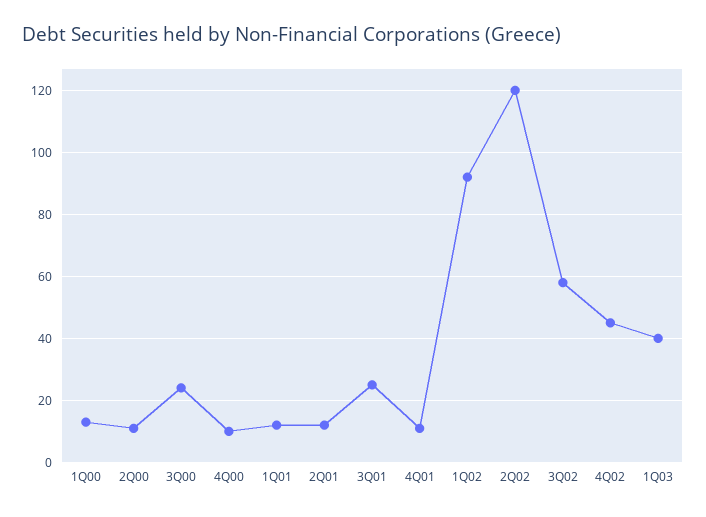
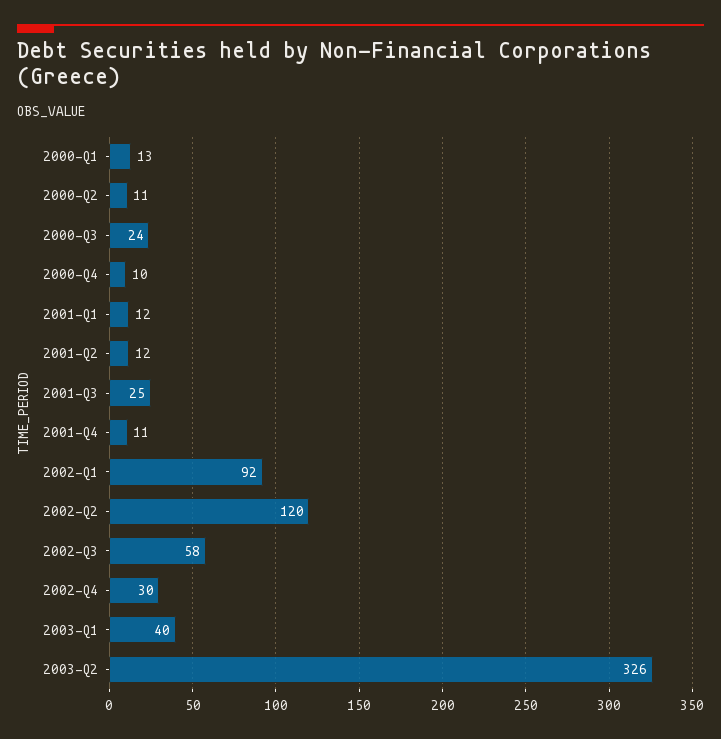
4Q02: 45 -> 30
2003-Q2: none -> 326

